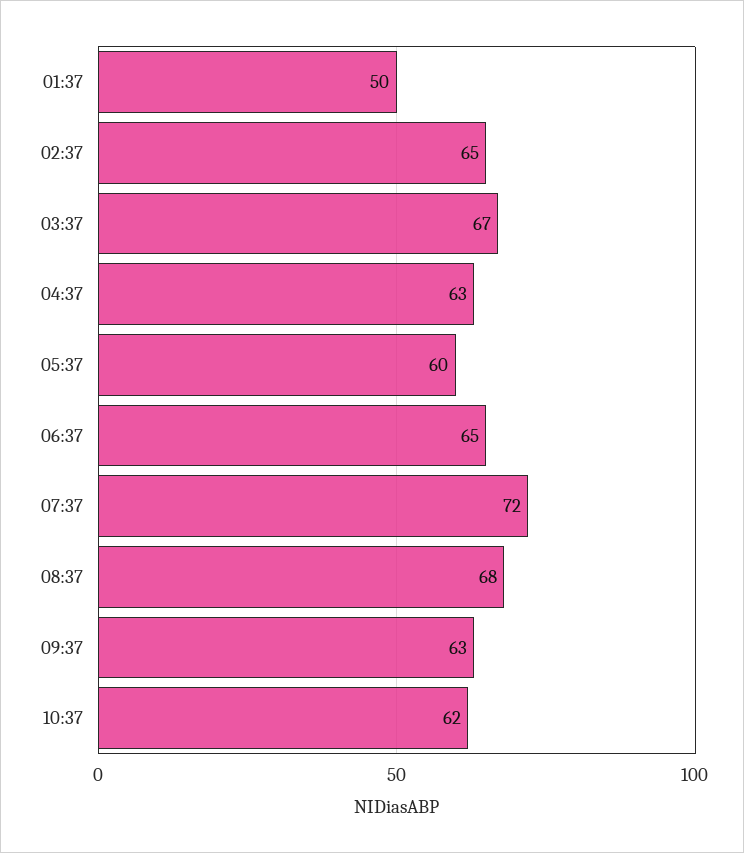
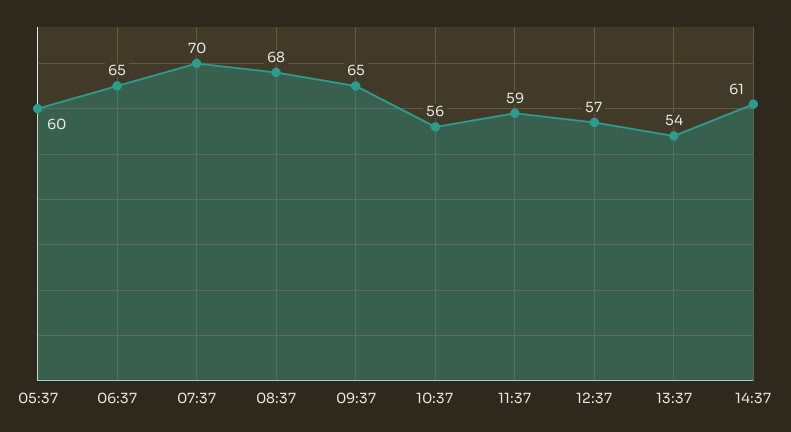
01:37: 50 -> none
02:37: 65 -> none
03:37: 67 -> none
04:37: 63 -> none
07:37: 72 -> 70
09:37: 63 -> 65
10:37: 62 -> 56
11:37: none -> 59
12:37: none -> 57
13:37: none -> 54
14:37: none -> 61

